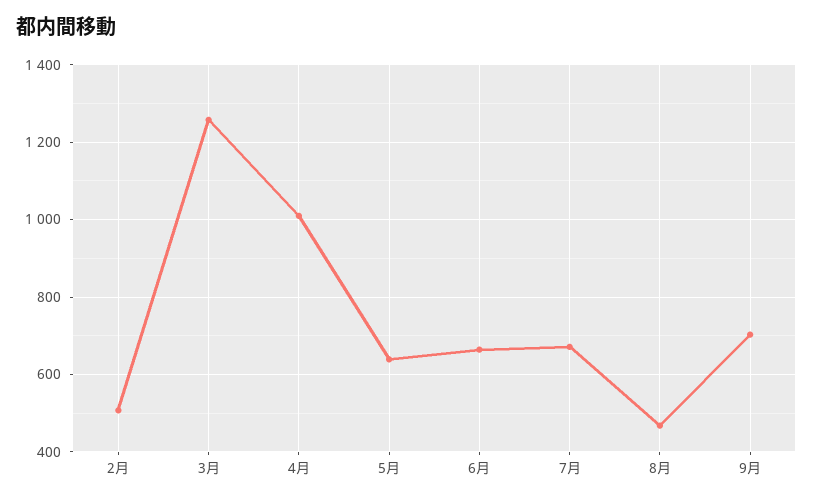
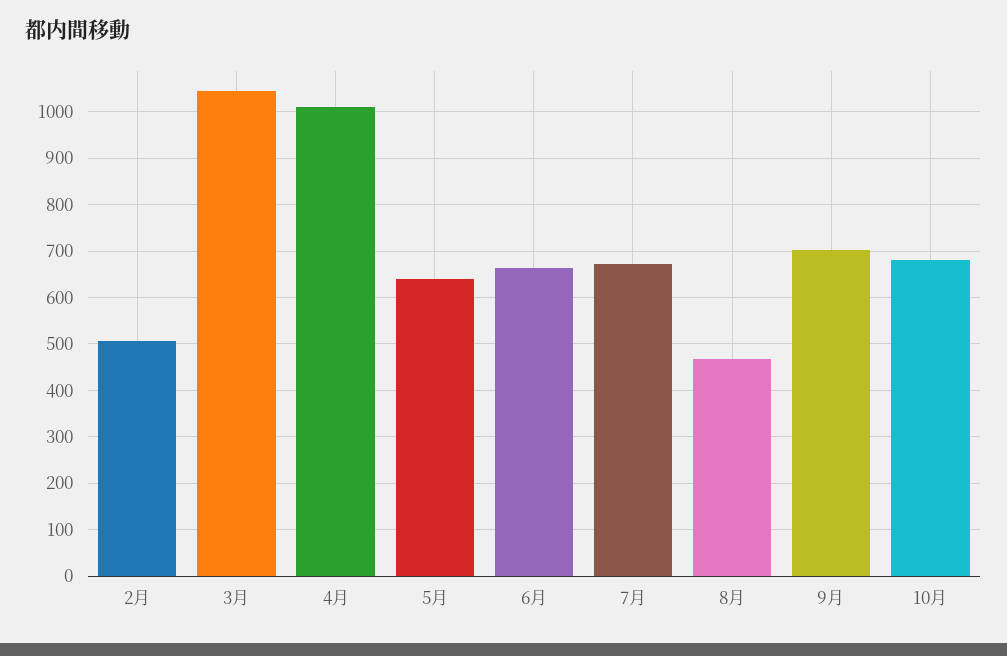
3月: 1260 -> 1040
10月: none -> 680

